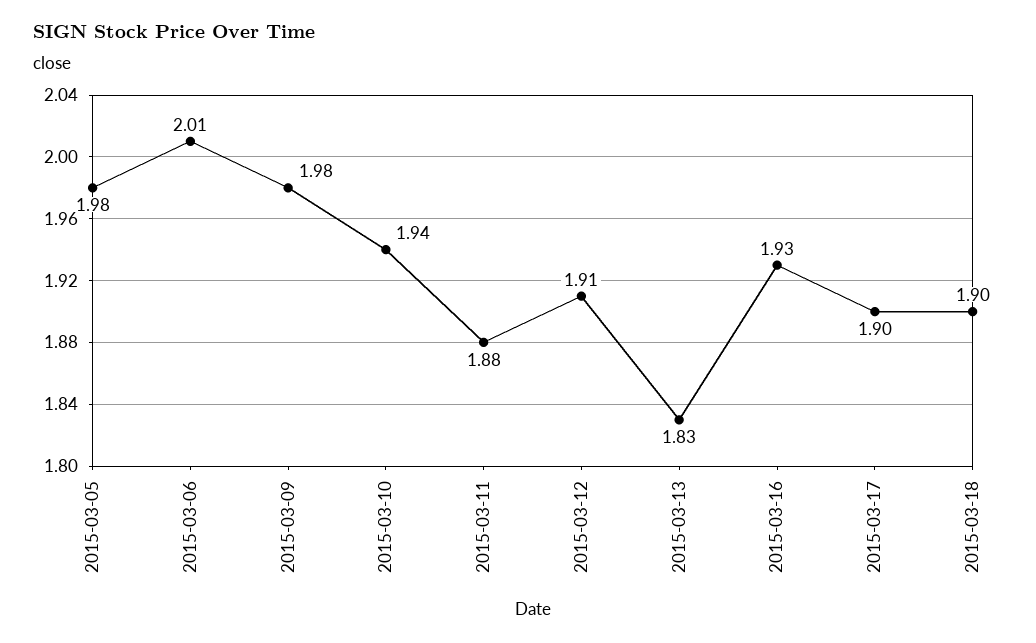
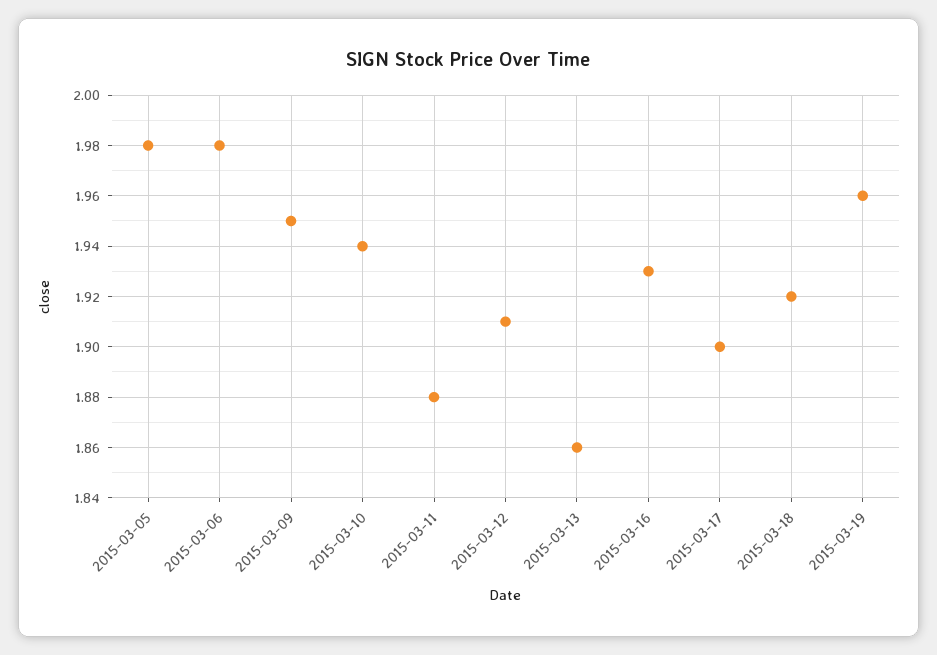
2015-03-06: 2.01 -> 1.98
2015-03-09: 1.98 -> 1.95
2015-03-13: 1.83 -> 1.86
2015-03-18: 1.9 -> 1.92
2015-03-19: none -> 1.96

